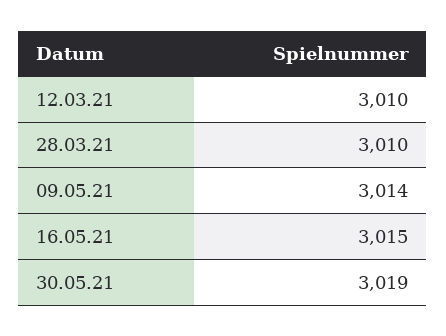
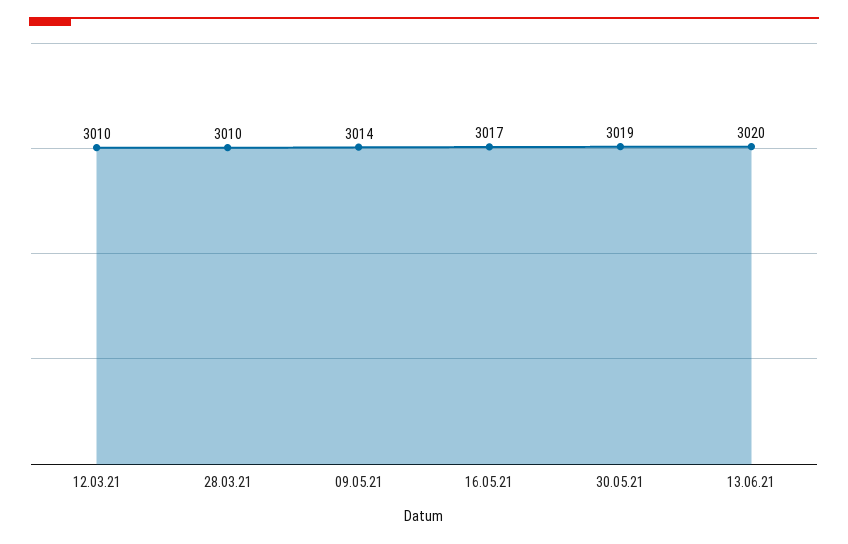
16.05.21: 3015 -> 3017
13.06.21: none -> 3020

